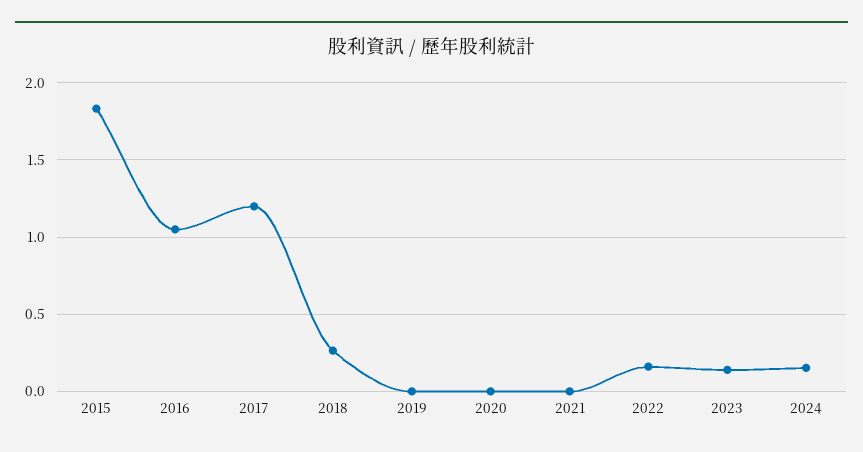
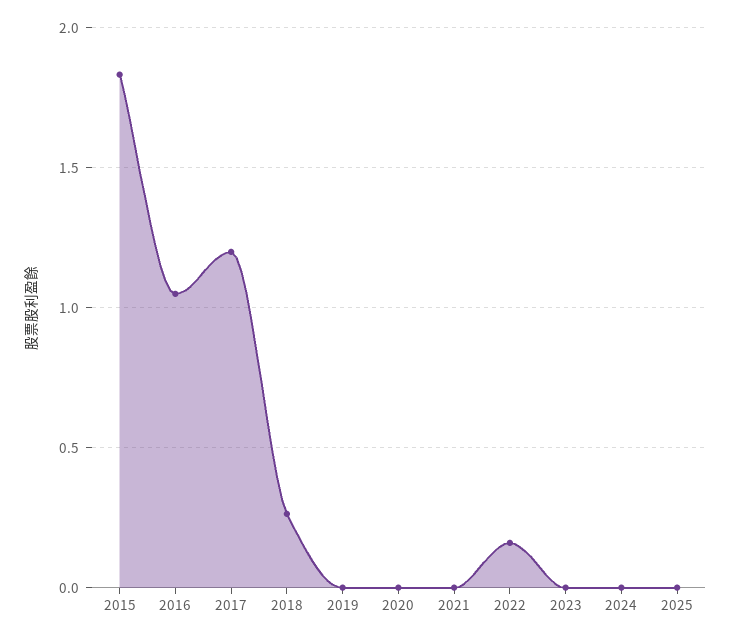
2023: 0.15 -> 0
2024: 0.15 -> 0
2025: none -> 0

